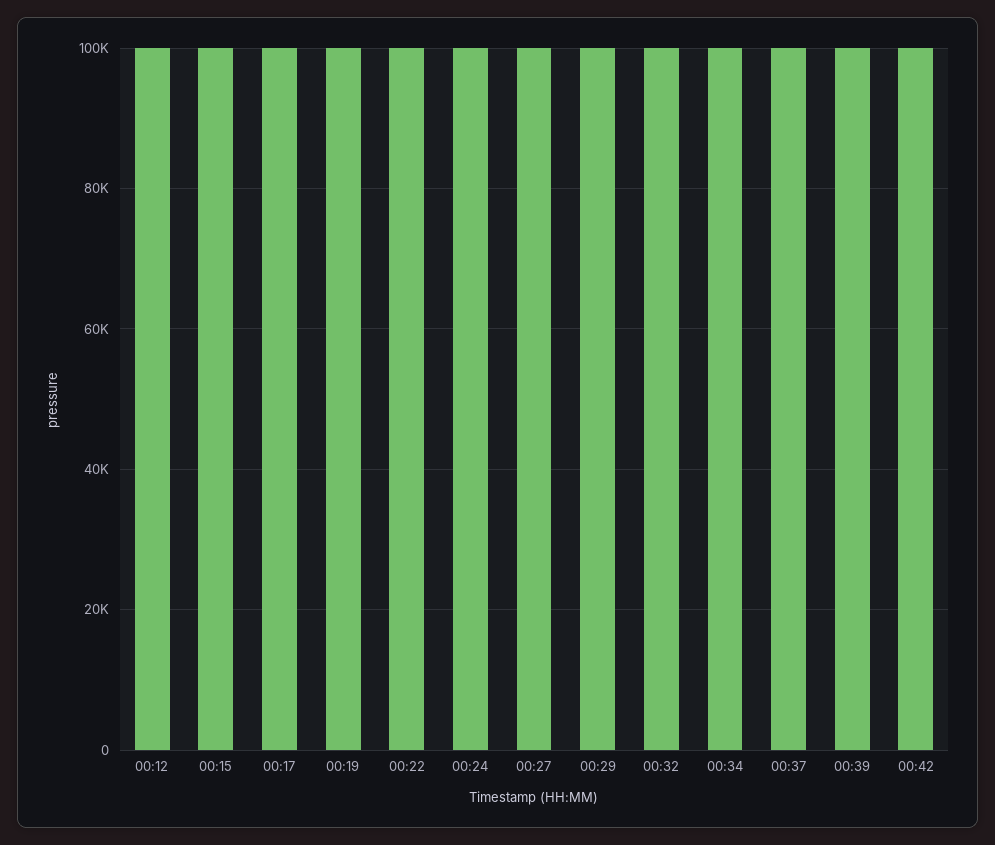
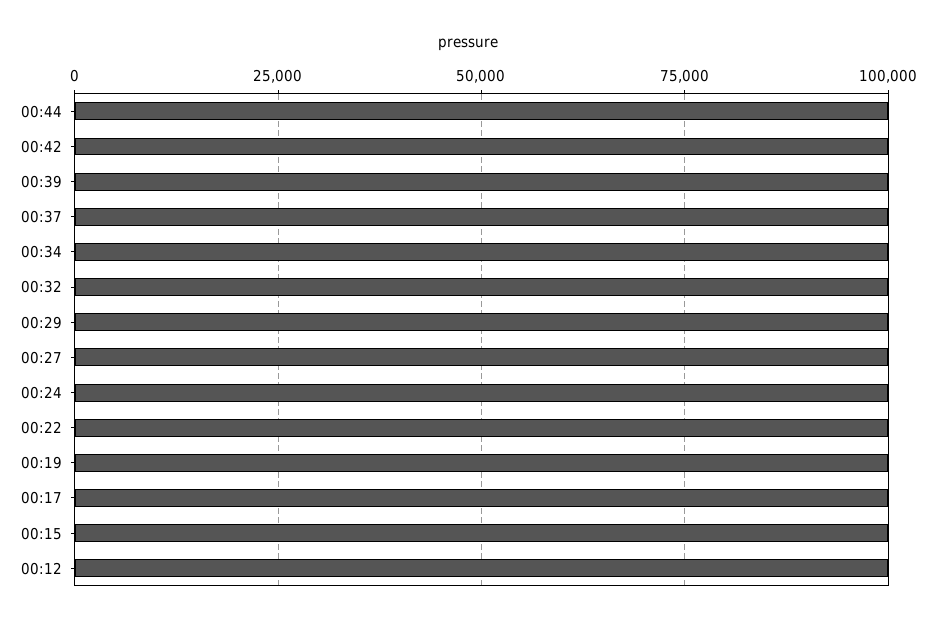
00:44: none -> 100000

